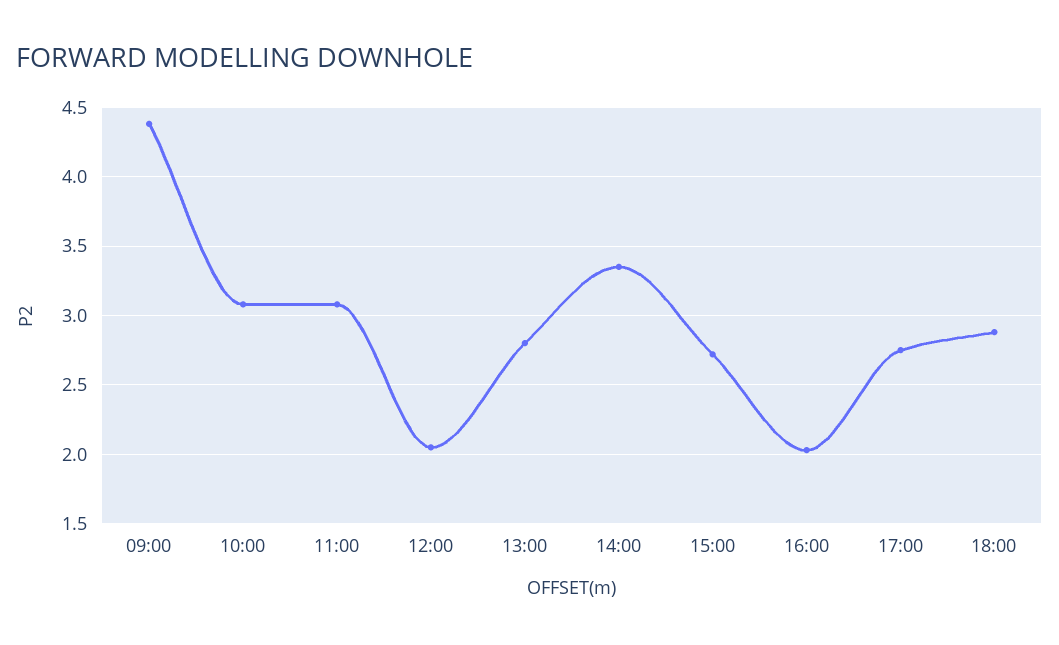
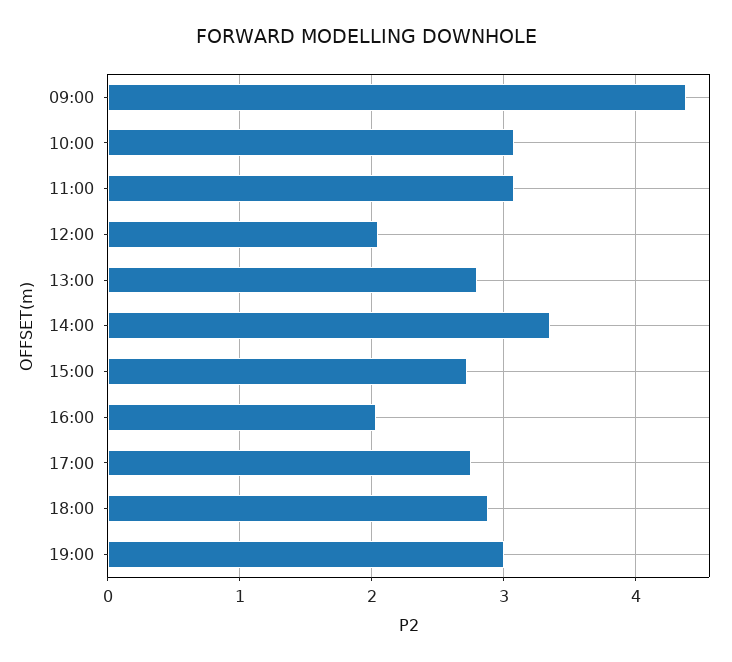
19:00: none -> 3

